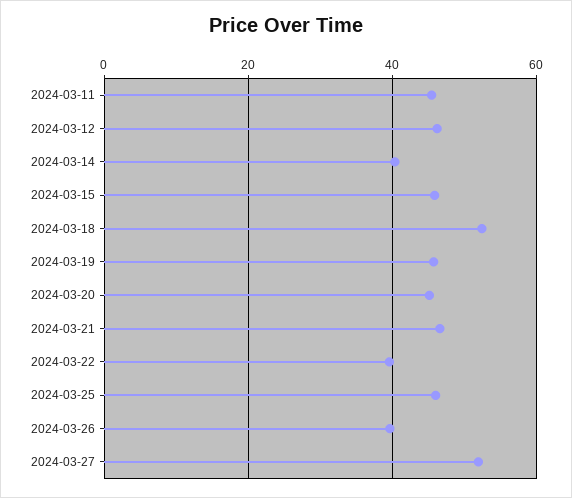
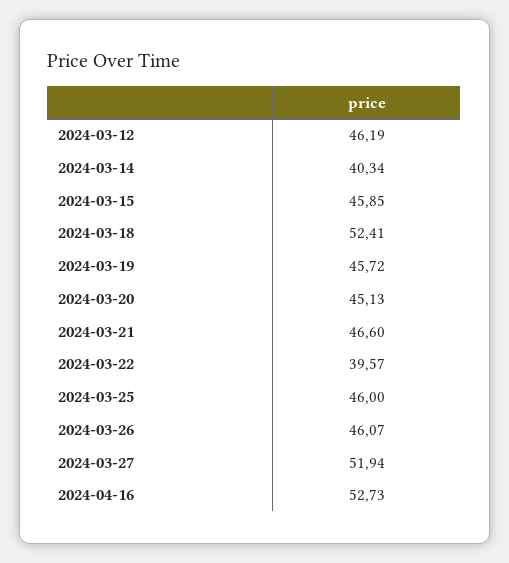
2024-03-11: 46 -> none
2024-03-26: 40 -> 46.07
2024-04-16: none -> 52.73

